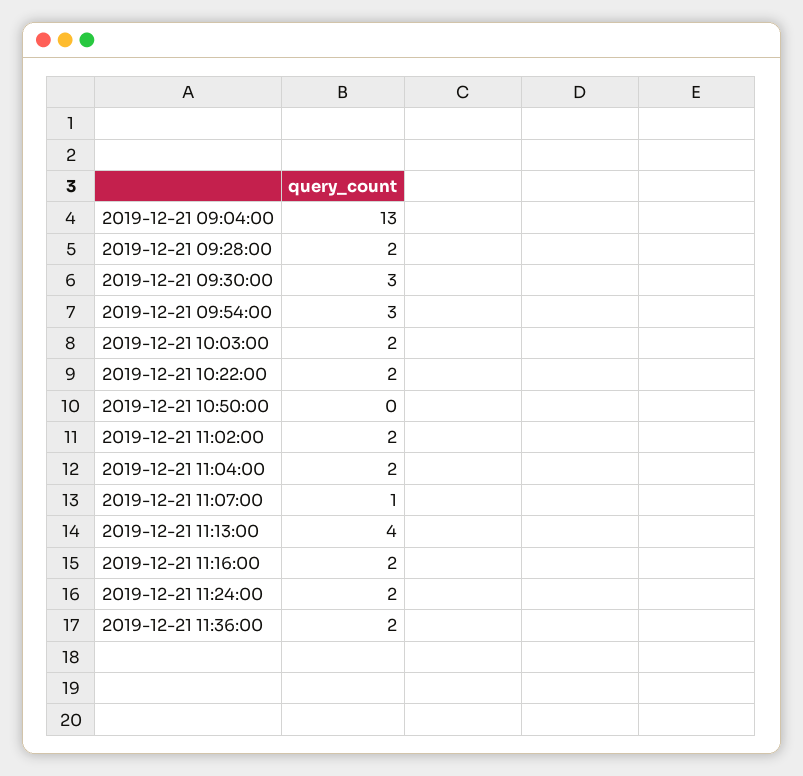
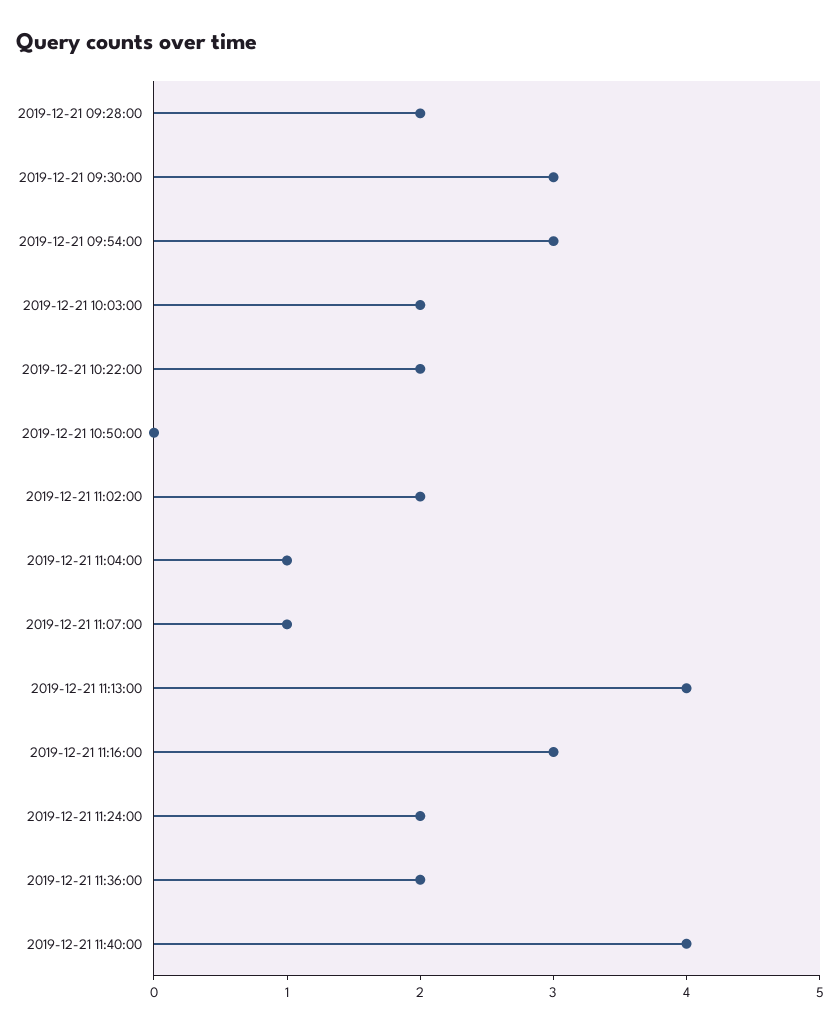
2019-12-21 09:04:00: 13 -> none
2019-12-21 11:04:00: 2 -> 1
2019-12-21 11:16:00: 2 -> 3
2019-12-21 11:40:00: none -> 4

